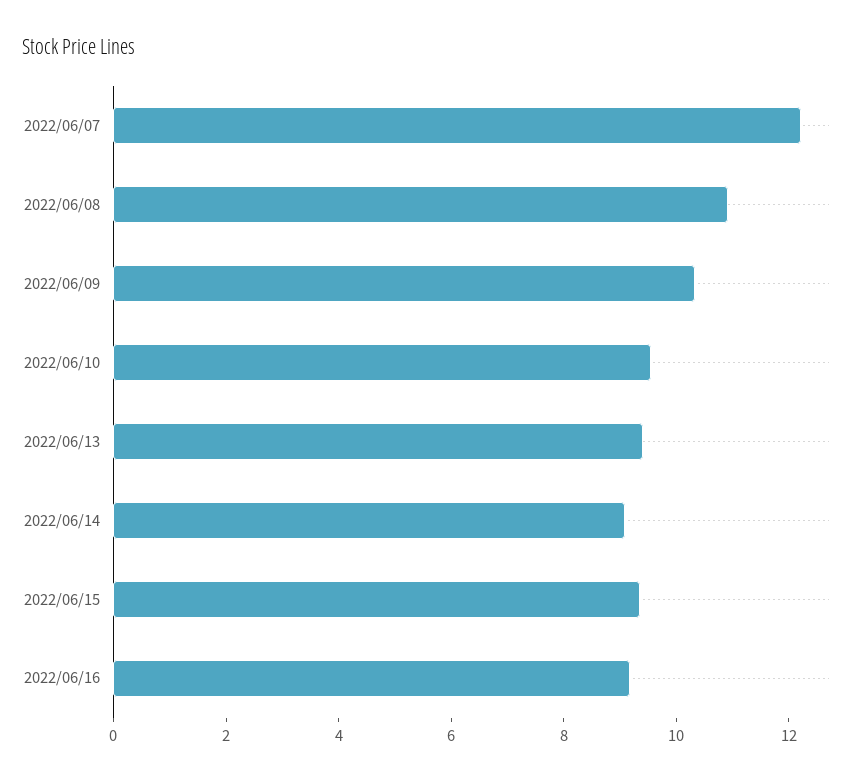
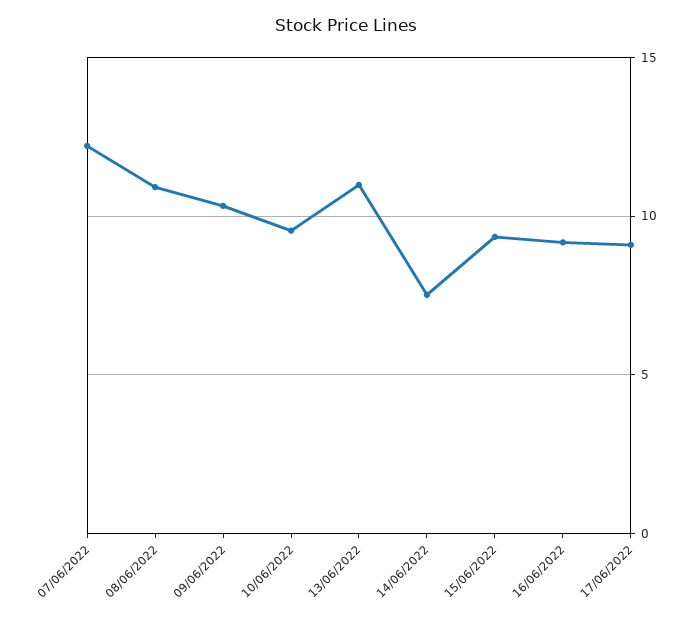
2022/06/13: 9.5 -> 11
2022/06/14: 9 -> 7.5
17/06/2022: none -> 9

